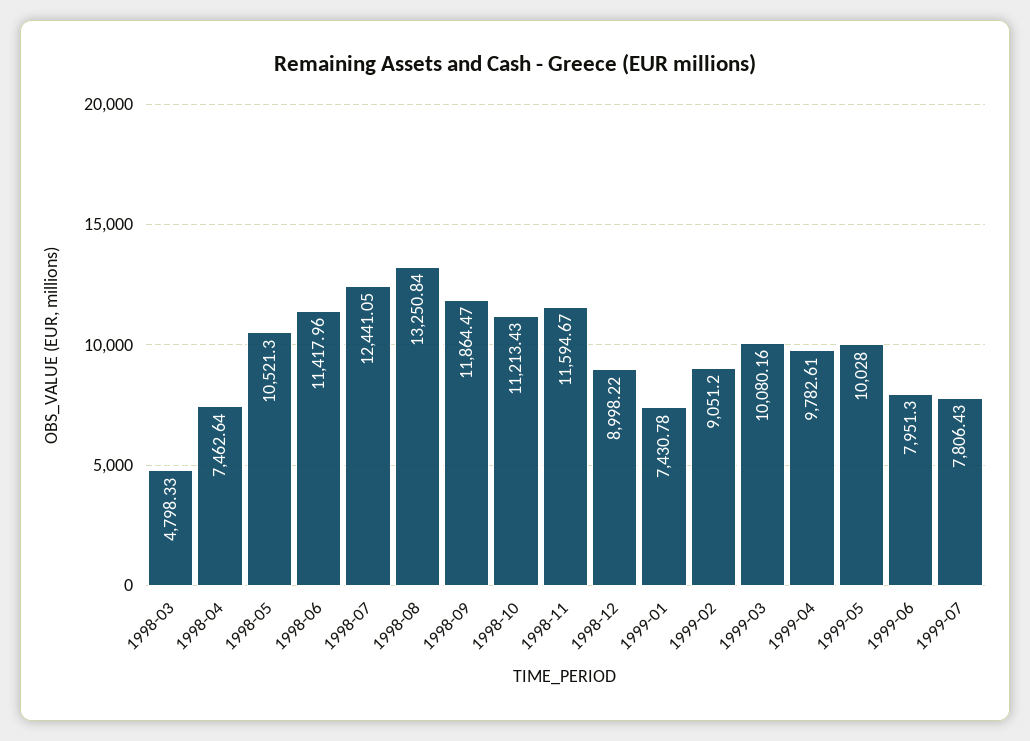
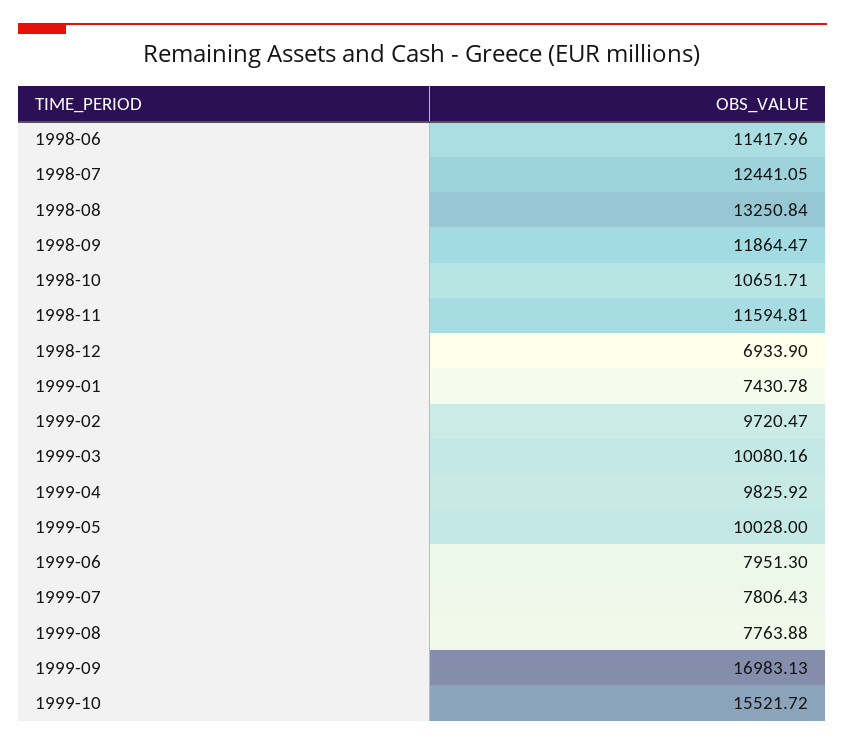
1998-03: 4798.33 -> none
1998-04: 7462.64 -> none
1998-05: 10521.3 -> none
1998-10: 11213.43 -> 10651.71
1998-11: 11594.67 -> 11594.81
1998-12: 8998.22 -> 6933.9
1999-02: 9051.2 -> 9720.47
1999-04: 9782.61 -> 9825.92
1999-08: none -> 7763.88
1999-09: none -> 16983.13
1999-10: none -> 15521.72

